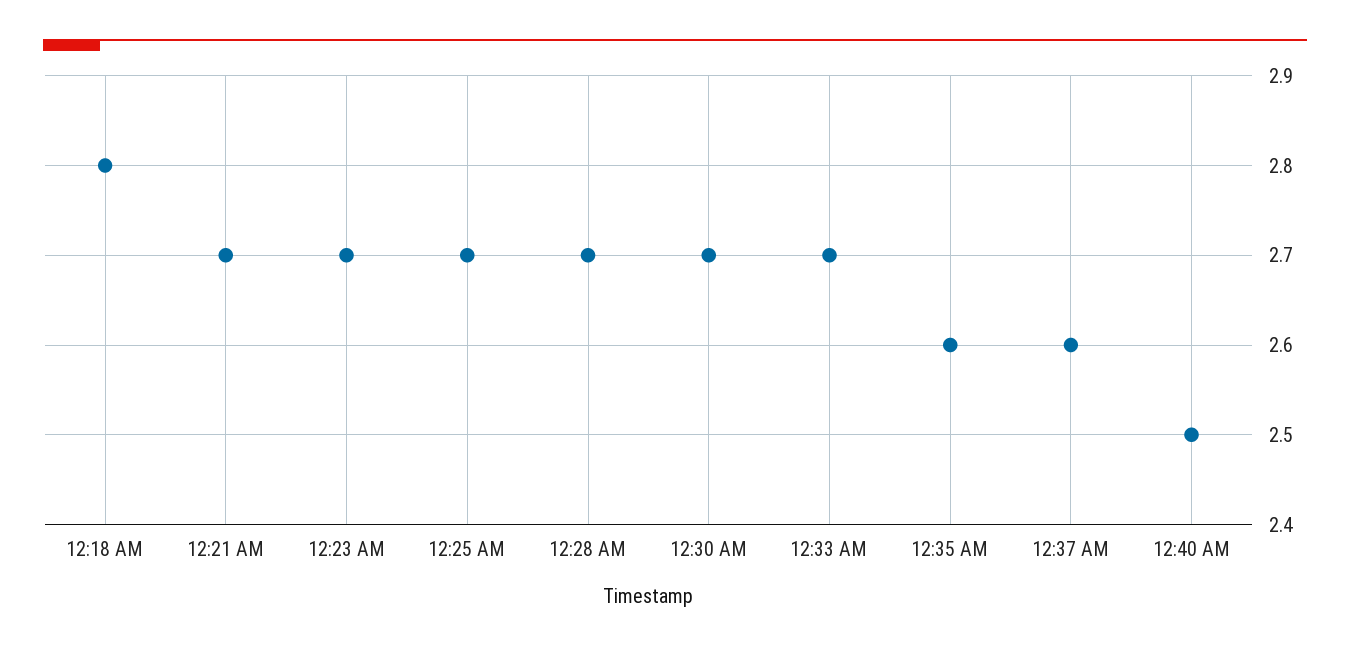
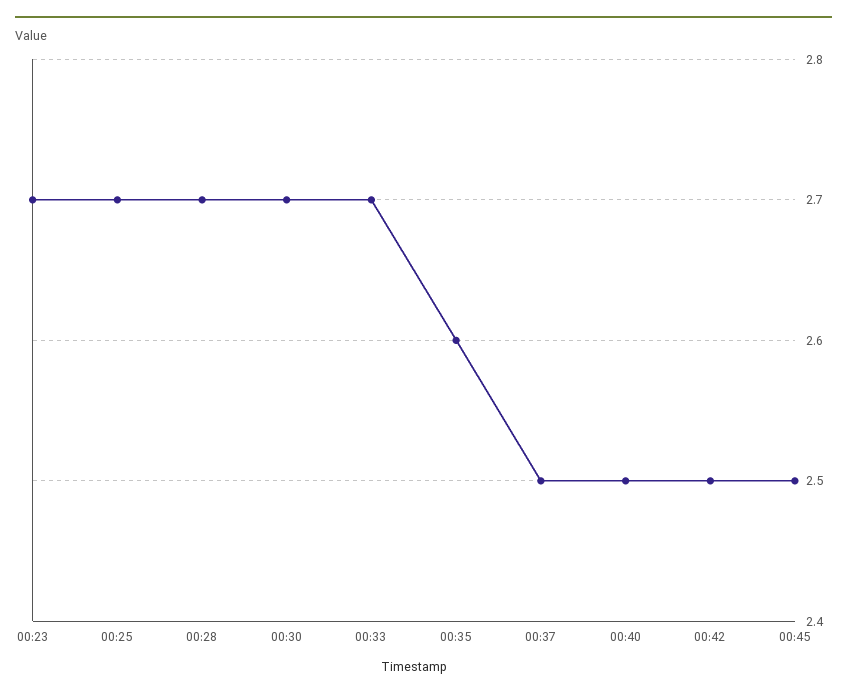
12:18 AM: 2.8 -> none
12:21 AM: 2.7 -> none
12:37 AM: 2.6 -> 2.5
00:42: none -> 2.5
00:45: none -> 2.5

